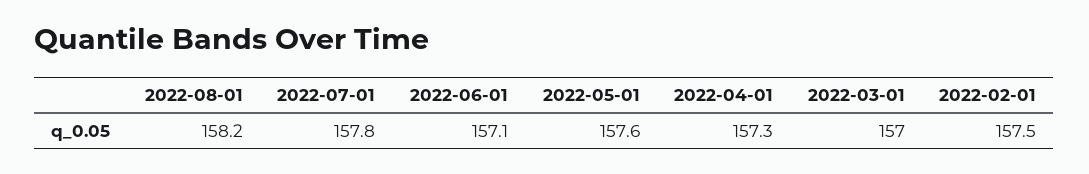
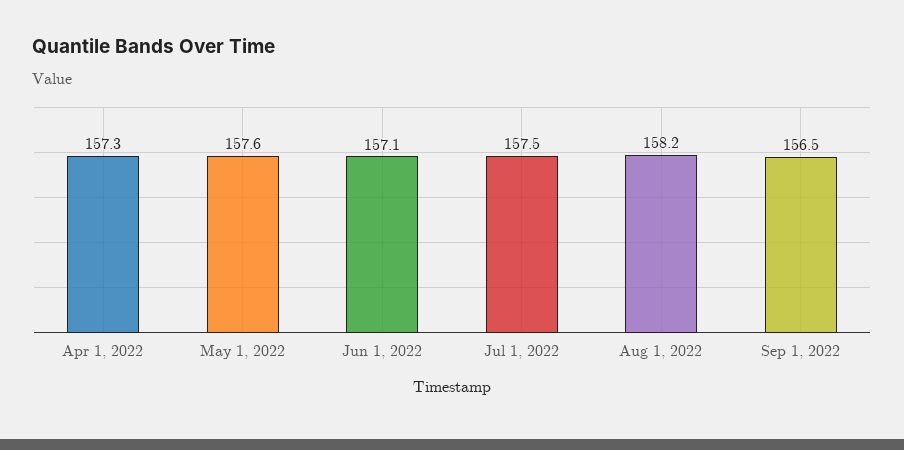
2022-07-01: 157.8 -> 157.5
2022-03-01: 157 -> none
2022-02-01: 157.5 -> none
Sep 1, 2022: none -> 156.5

